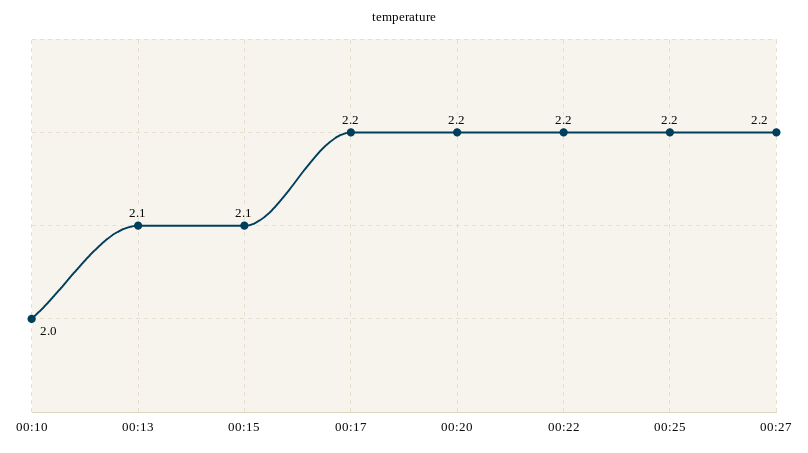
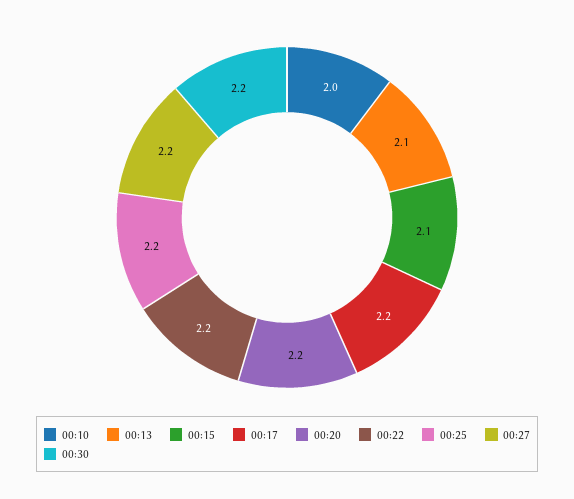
00:30: none -> 2.2

